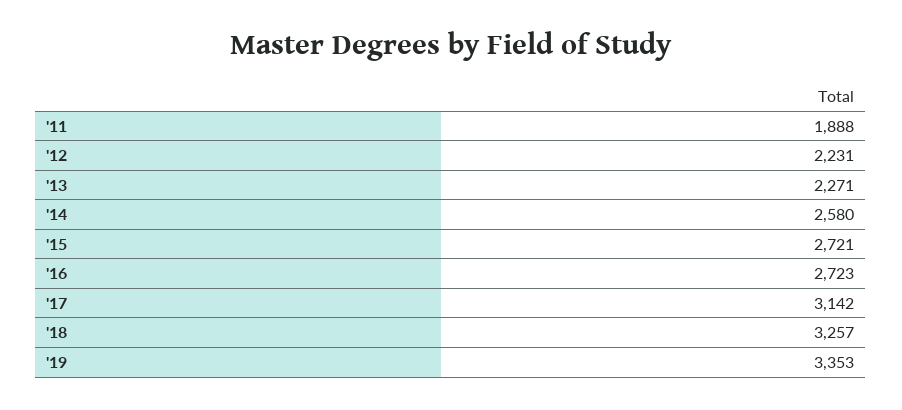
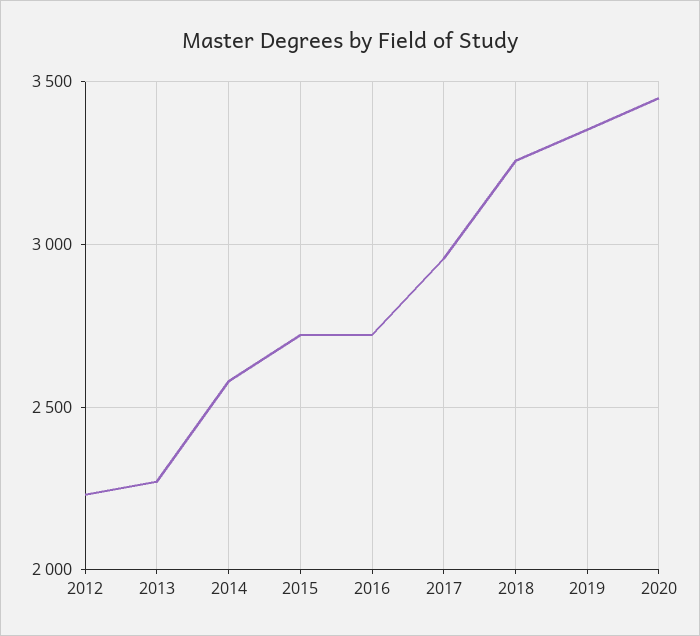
'11: 1888 -> none
'17: 3142 -> 2950
2020: none -> 3450

